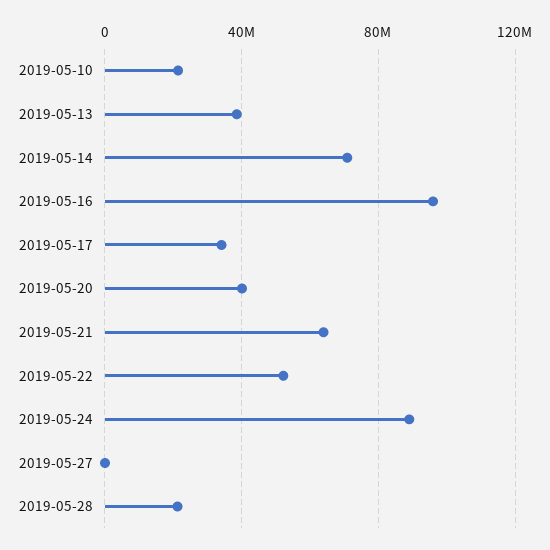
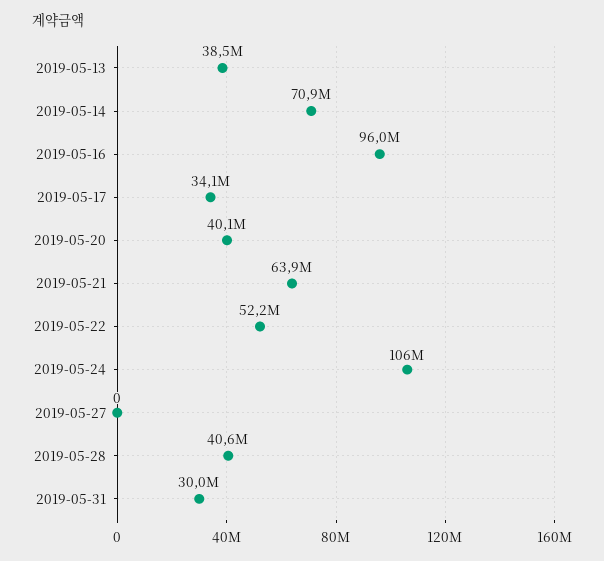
2019-05-10: 20000000 -> none
2019-05-24: 90000000 -> 106000000
2019-05-28: 20000000 -> 40600000
2019-05-31: none -> 30000000

